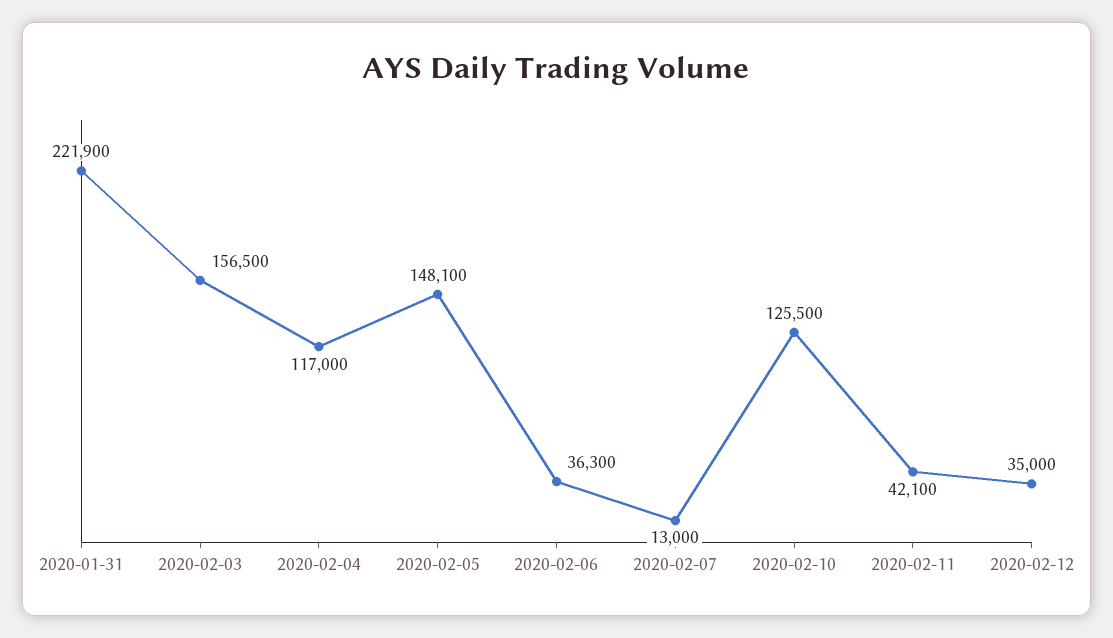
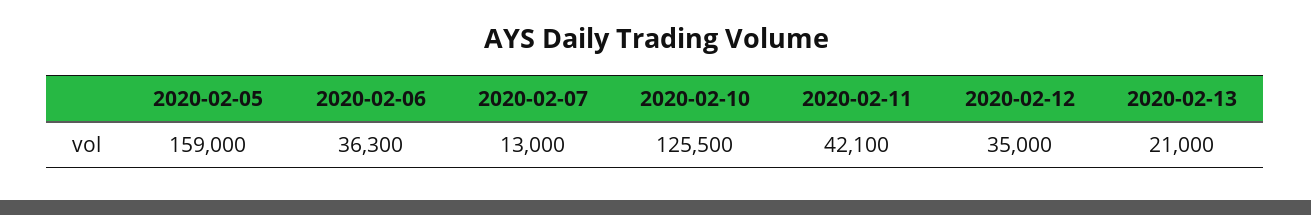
2020-01-31: 221900 -> none
2020-02-03: 156500 -> none
2020-02-04: 117000 -> none
2020-02-05: 148100 -> 159000
2020-02-13: none -> 21000

